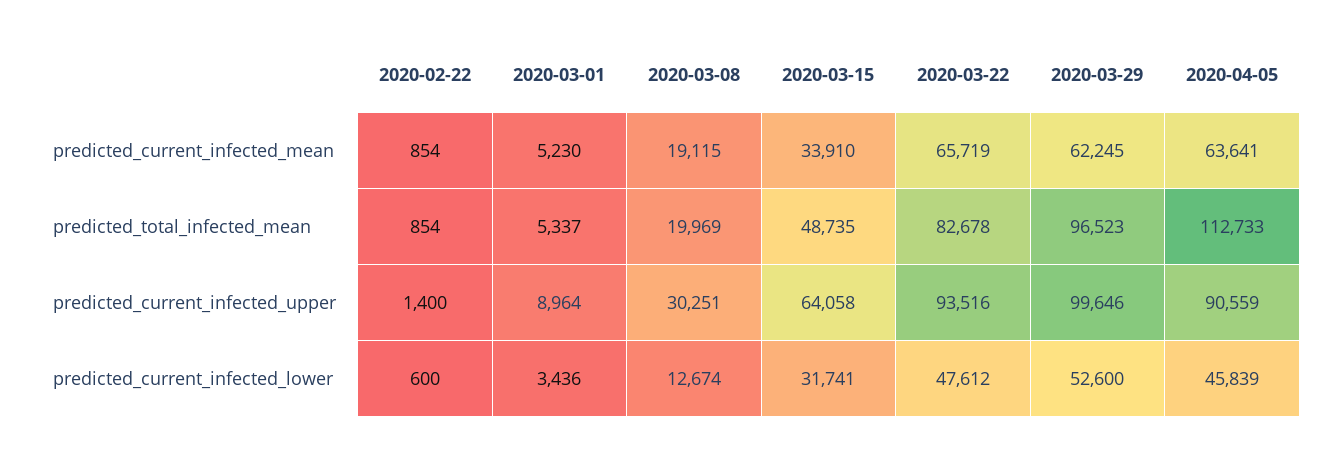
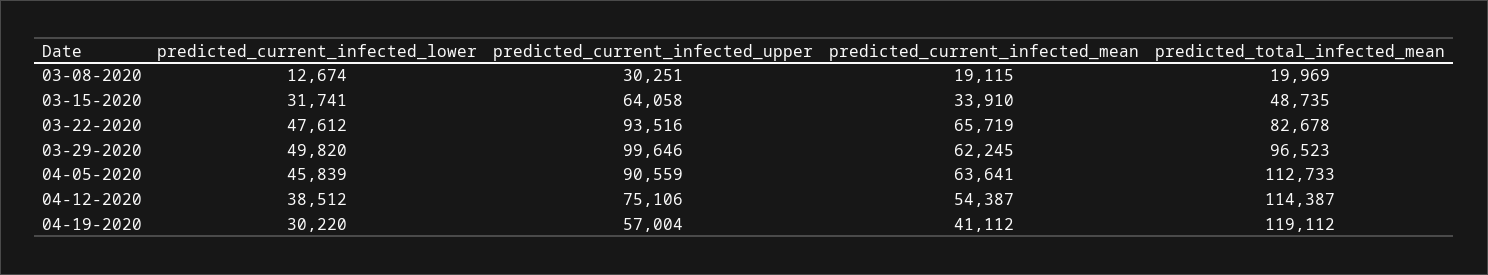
2020-02-22, predicted_current_infected_mean: 854 -> none
2020-03-01, predicted_current_infected_mean: 5230 -> none
2020-02-22, predicted_total_infected_mean: 854 -> none
2020-03-01, predicted_total_infected_mean: 5337 -> none
2020-02-22, predicted_current_infected_upper: 1400 -> none
2020-03-01, predicted_current_infected_upper: 8964 -> none
2020-02-22, predicted_current_infected_lower: 600 -> none
2020-03-01, predicted_current_infected_lower: 3436 -> none
2020-03-29, predicted_current_infected_lower: 52600 -> 49820
04-12-2020, predicted_current_infected_lower: none -> 38512
04-12-2020, predicted_current_infected_upper: none -> 75106
04-12-2020, predicted_current_infected_mean: none -> 54387
04-12-2020, predicted_total_infected_mean: none -> 114387
04-19-2020, predicted_current_infected_lower: none -> 30220
04-19-2020, predicted_current_infected_upper: none -> 57004
04-19-2020, predicted_current_infected_mean: none -> 41112
04-19-2020, predicted_total_infected_mean: none -> 119112

